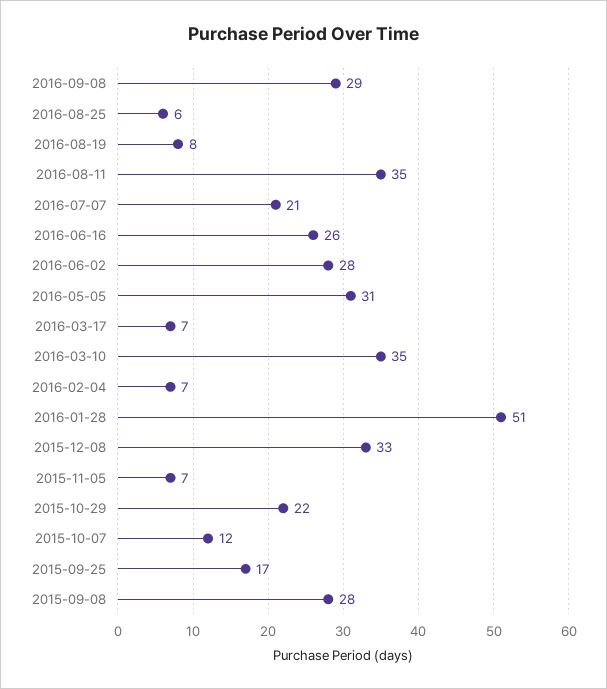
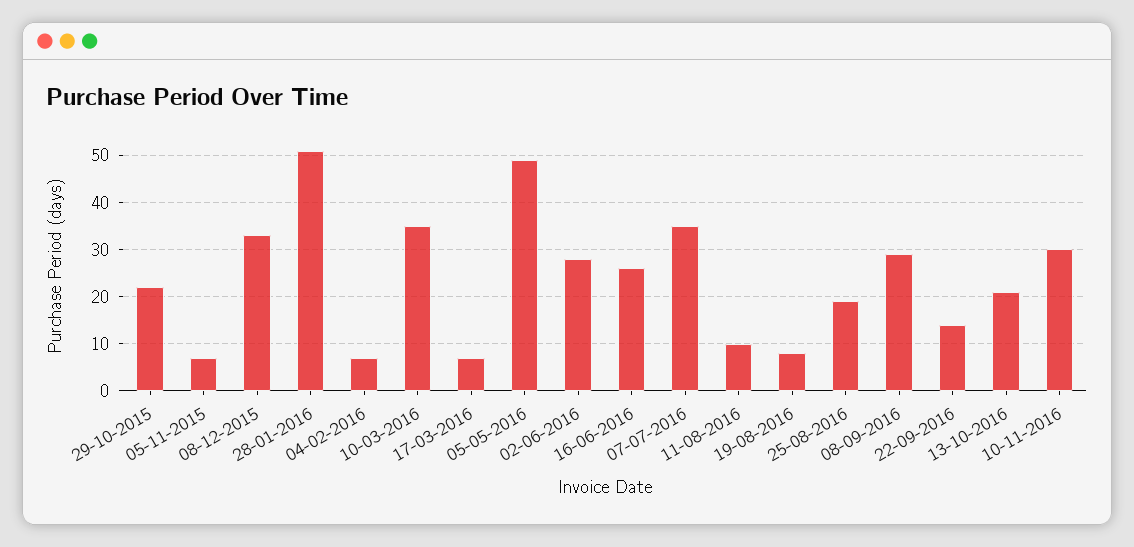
2016-08-25: 6 -> 20
2016-08-11: 35 -> 10
2016-07-07: 21 -> 35
2016-05-05: 31 -> 50
2015-10-07: 12 -> none
2015-09-25: 17 -> none
2015-09-08: 28 -> none
22-09-2016: none -> 15
13-10-2016: none -> 20
10-11-2016: none -> 30

